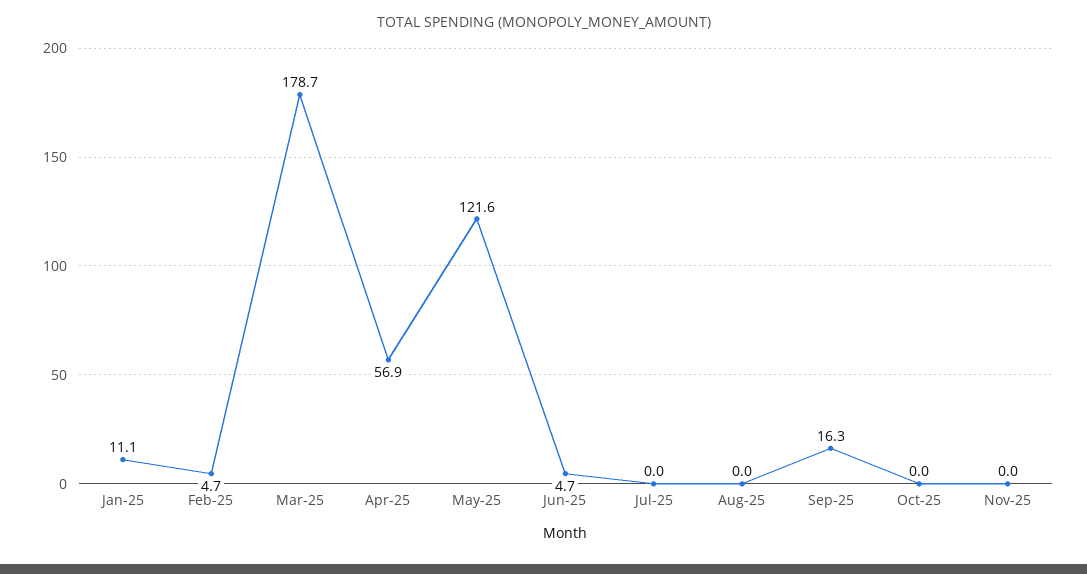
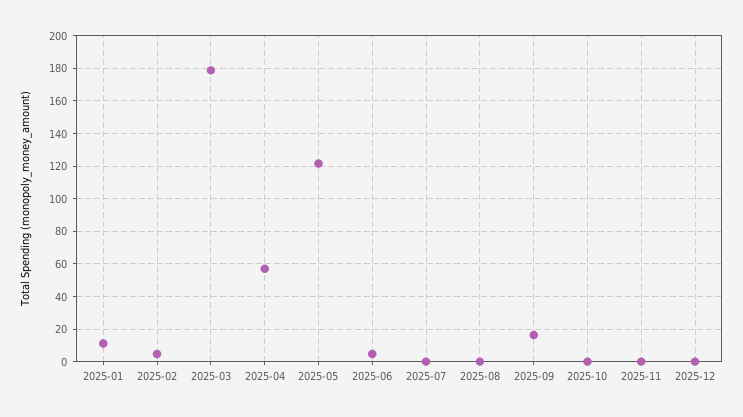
2025-12: none -> 0

